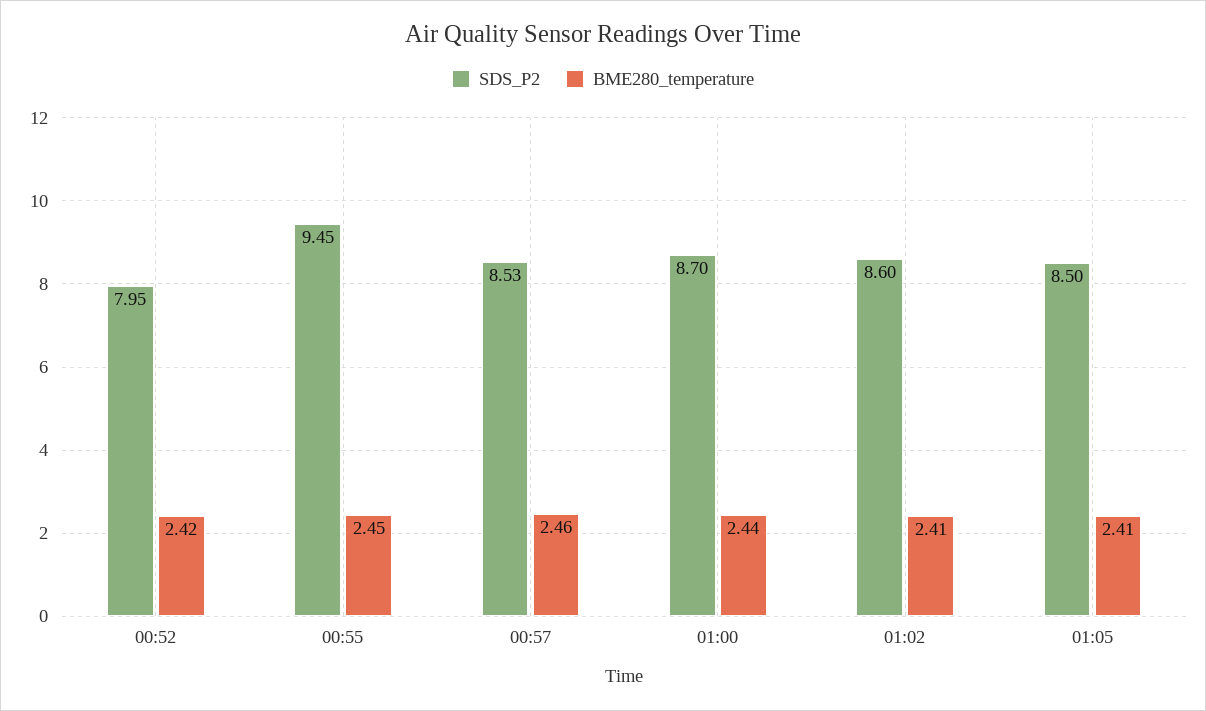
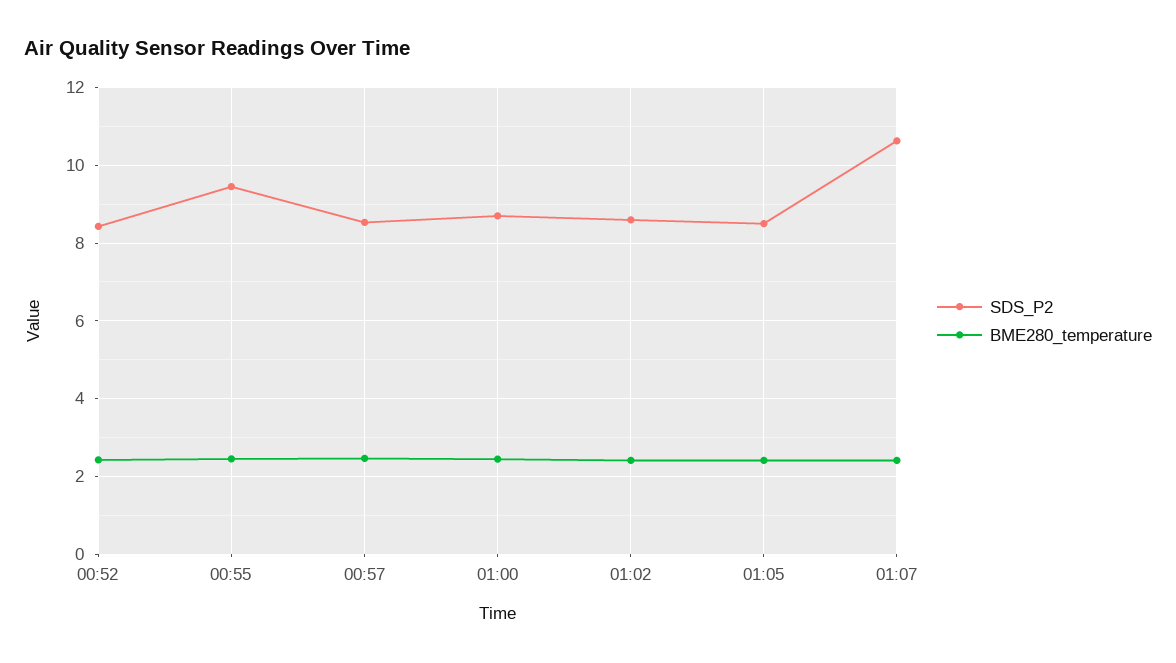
SDS_P2, 00:52: 7.95 -> 8.4
SDS_P2, 01:07: none -> 10.6
BME280_temperature, 01:07: none -> 2.4

